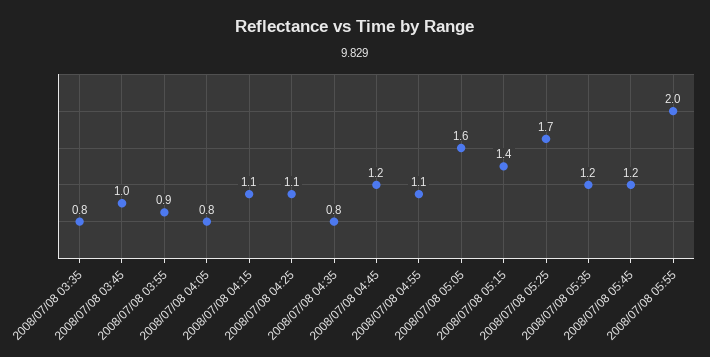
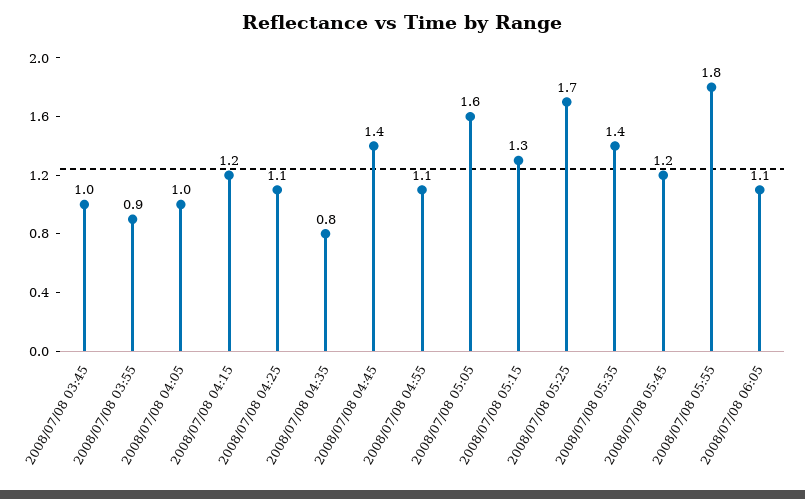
2008/07/08 03:35: 0.8 -> none
2008/07/08 04:05: 0.8 -> 1
2008/07/08 04:15: 1.1 -> 1.2
2008/07/08 04:45: 1.2 -> 1.4
2008/07/08 05:15: 1.4 -> 1.3
2008/07/08 05:35: 1.2 -> 1.4
2008/07/08 05:55: 2 -> 1.8
2008/07/08 06:05: none -> 1.1

